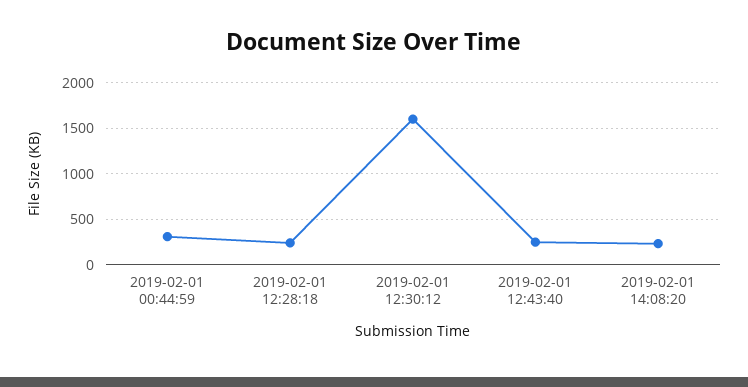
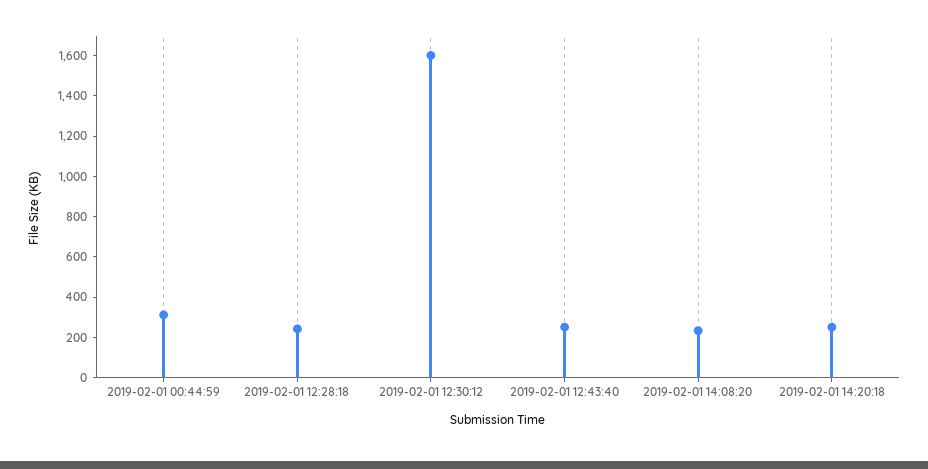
2019-02-01 14:20:18: none -> 250

